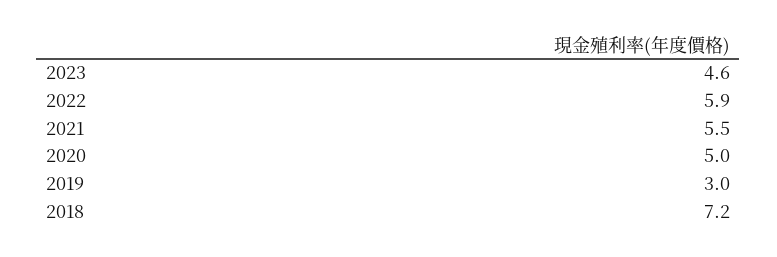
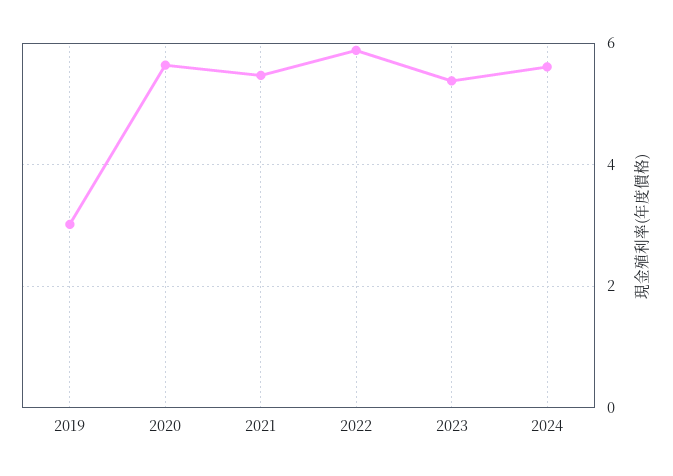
2023: 4.6 -> 5.4
2020: 5 -> 5.6
2018: 7.2 -> none
2024: none -> 5.6

